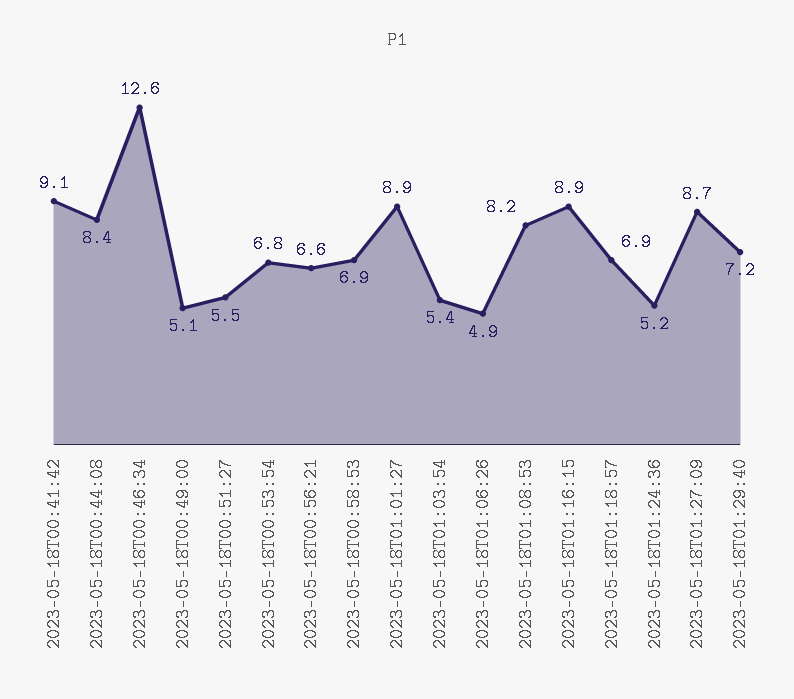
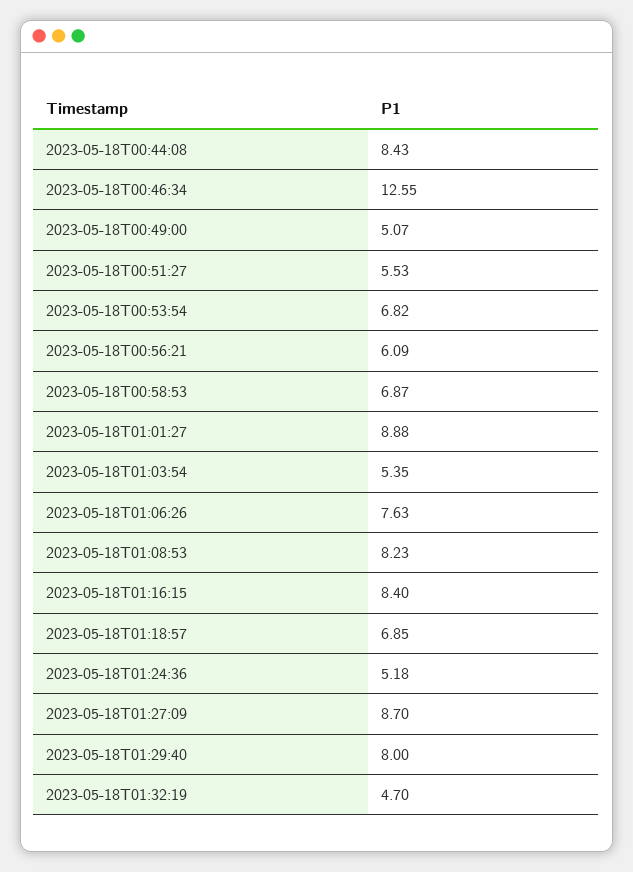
2023-05-18T00:41:42: 9.1 -> none
2023-05-18T00:56:21: 6.6 -> 6.09
2023-05-18T01:06:26: 4.9 -> 7.63
2023-05-18T01:16:15: 8.9 -> 8.4
2023-05-18T01:29:40: 7.2 -> 8
2023-05-18T01:32:19: none -> 4.7

